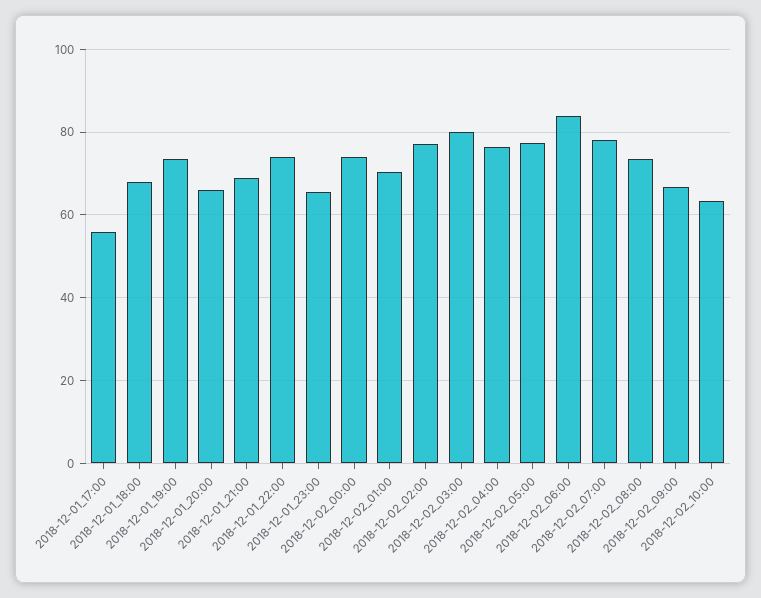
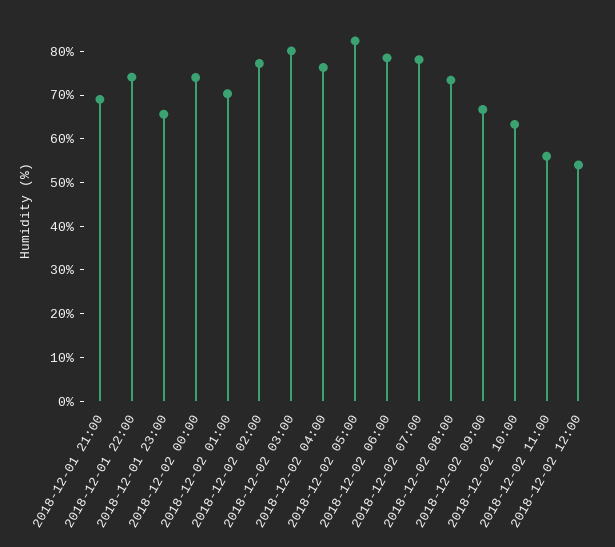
2018-12-01_17:00: 56 -> none
2018-12-01_18:00: 68 -> none
2018-12-01_19:00: 74 -> none
2018-12-01_20:00: 66 -> none
2018-12-02_05:00: 78 -> 82
2018-12-02_06:00: 84 -> 78
2018-12-02 11:00: none -> 56
2018-12-02 12:00: none -> 54

